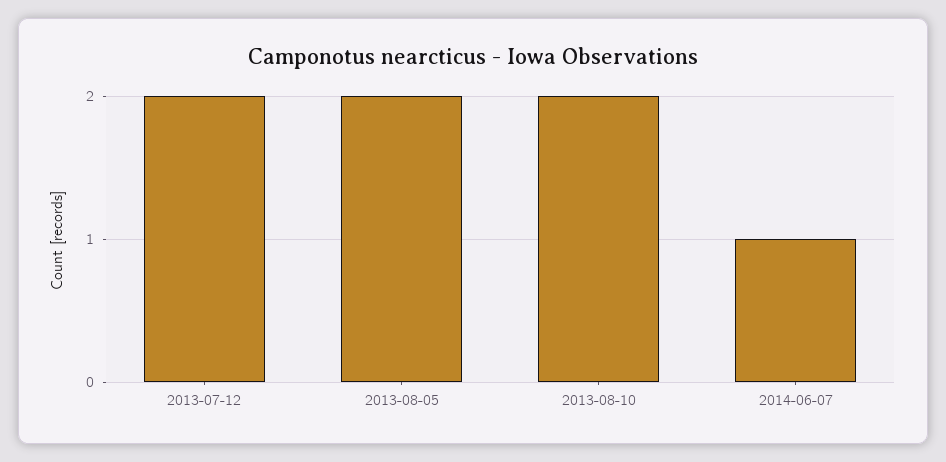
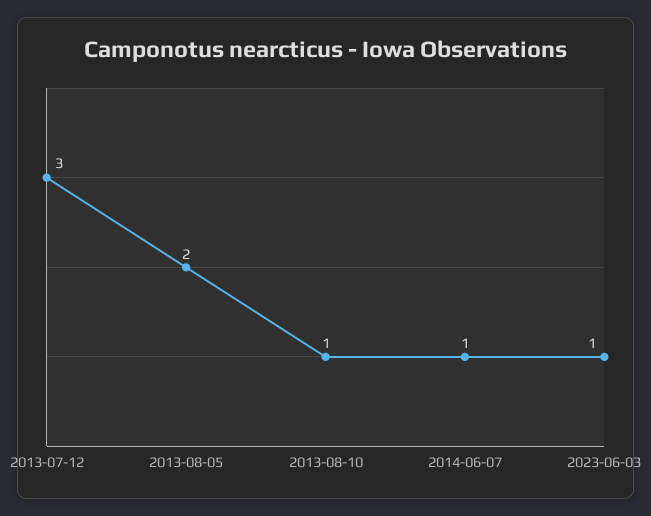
2013-07-12: 2 -> 3
2013-08-10: 2 -> 1
2023-06-03: none -> 1

